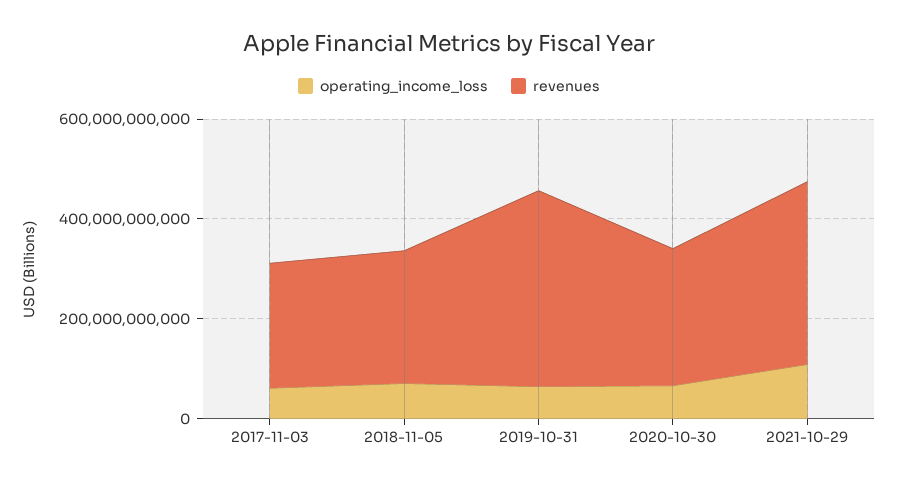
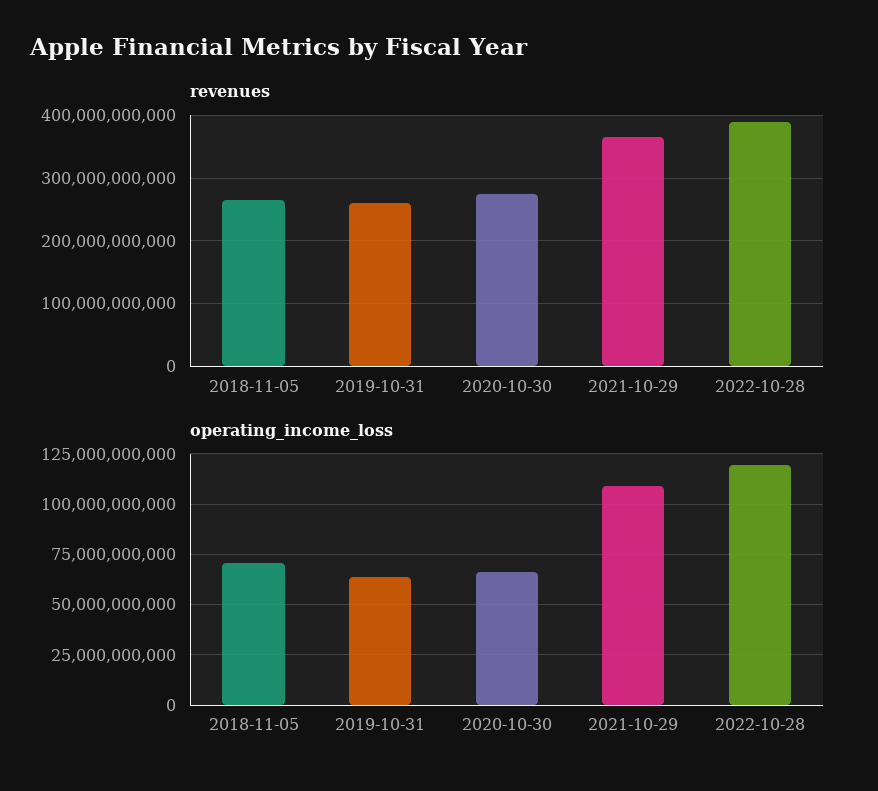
operating_income_loss, 2017-11-03: 50000000000 -> none
revenues, 2017-11-03: 250000000000 -> none
revenues, 2019-10-31: 400000000000 -> 260000000000
revenues, 2022-10-28: none -> 390000000000
operating_income_loss, 2022-10-28: none -> 120000000000

